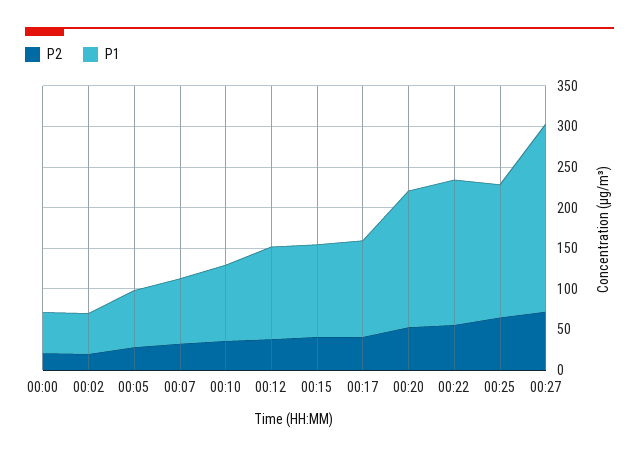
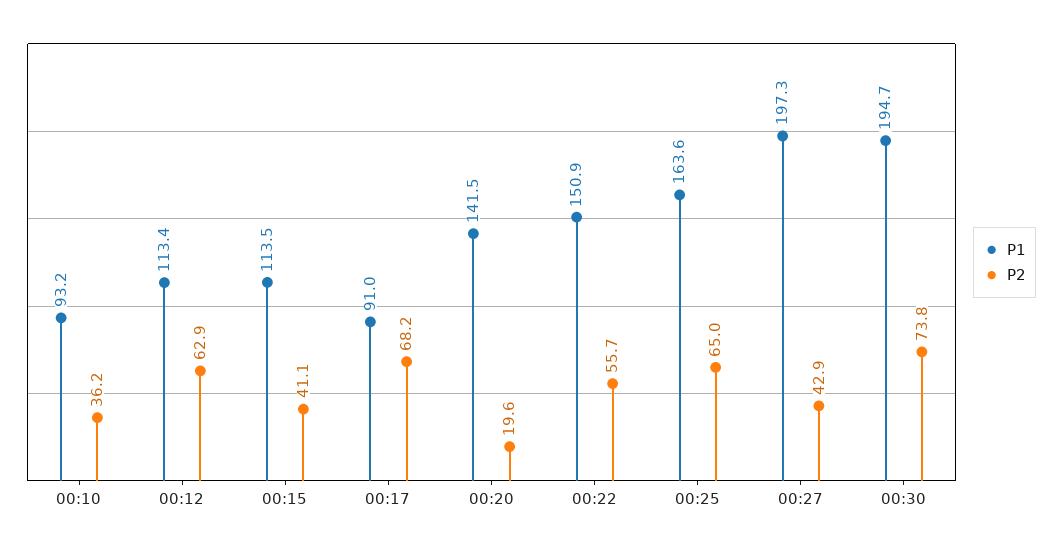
P2, 00:00: 20 -> none
P1, 00:00: 50 -> none
P2, 00:02: 20 -> none
P1, 00:02: 50 -> none
P2, 00:05: 30 -> none
P1, 00:05: 70 -> none
P2, 00:07: 30 -> none
P1, 00:07: 80 -> none
P2, 00:12: 40 -> 62.9
P2, 00:17: 40 -> 68.2
P1, 00:17: 120 -> 91
P2, 00:20: 50 -> 19.6
P1, 00:20: 170 -> 141.5
P1, 00:22: 180 -> 150.9
P2, 00:27: 70 -> 42.9
P1, 00:27: 230 -> 197.3
P1, 00:30: none -> 194.7
P2, 00:30: none -> 73.8

